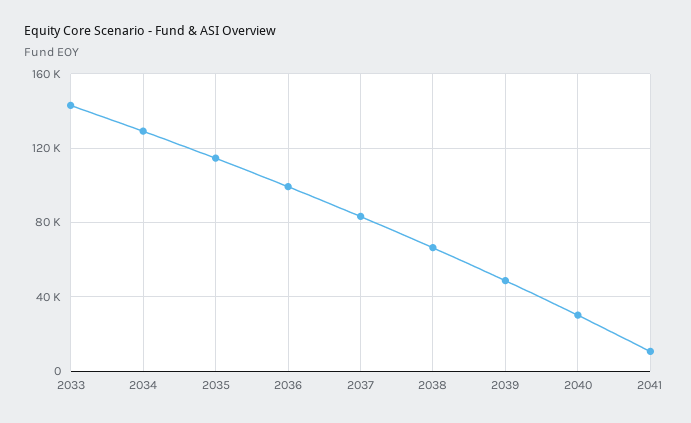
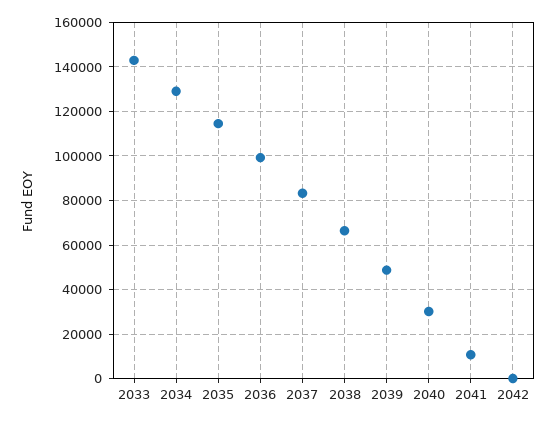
2042: none -> 0

